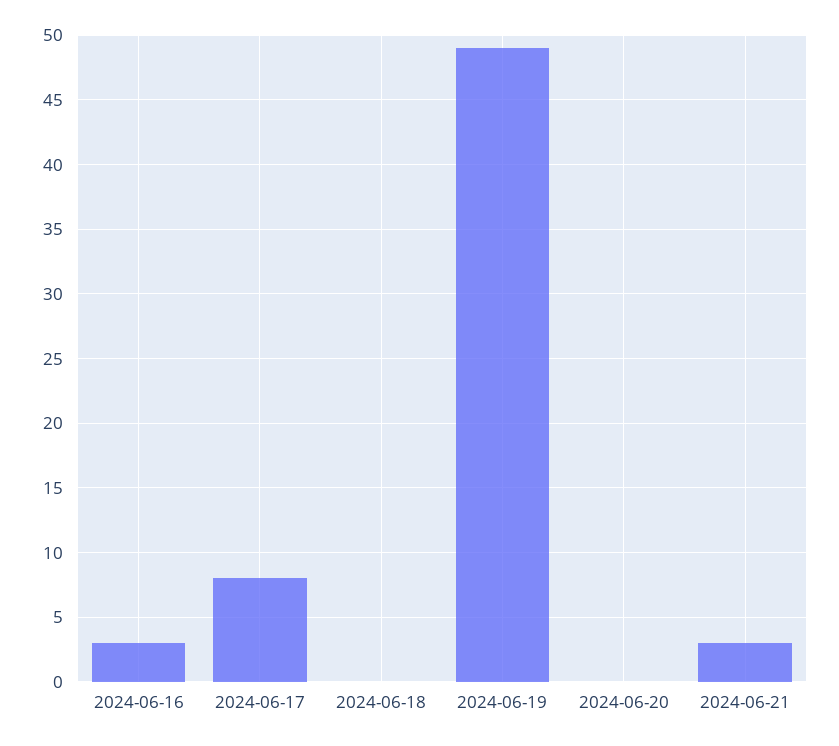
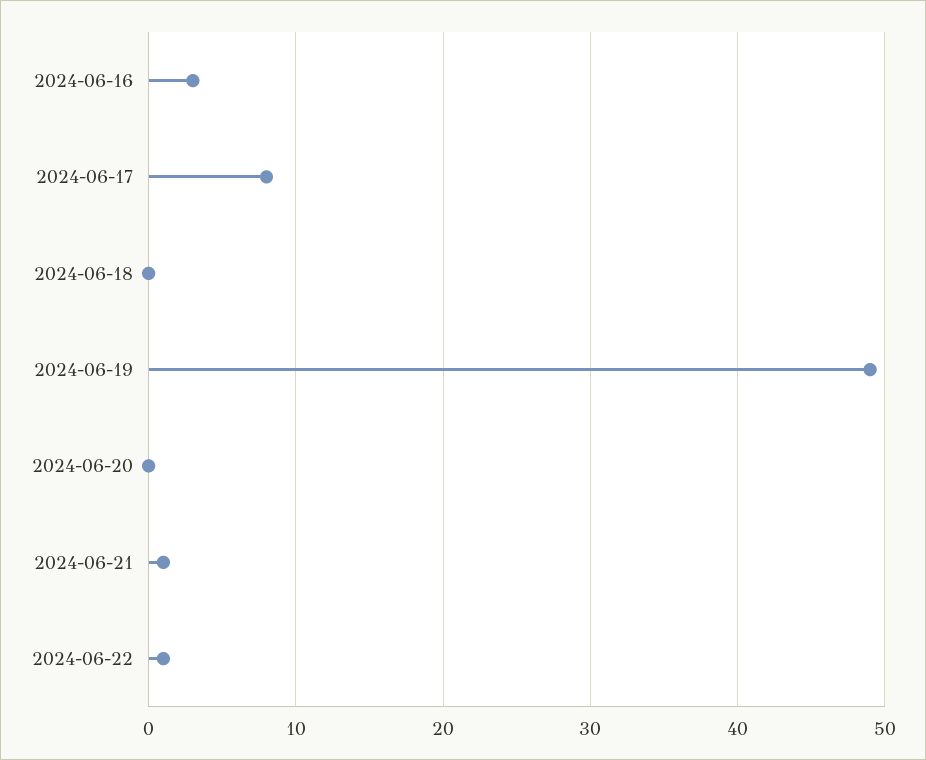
2024-06-21: 3 -> 1
2024-06-22: none -> 1

